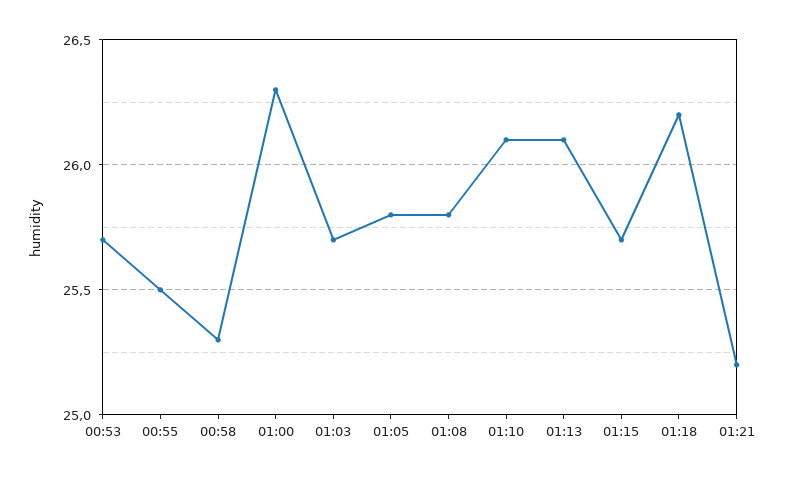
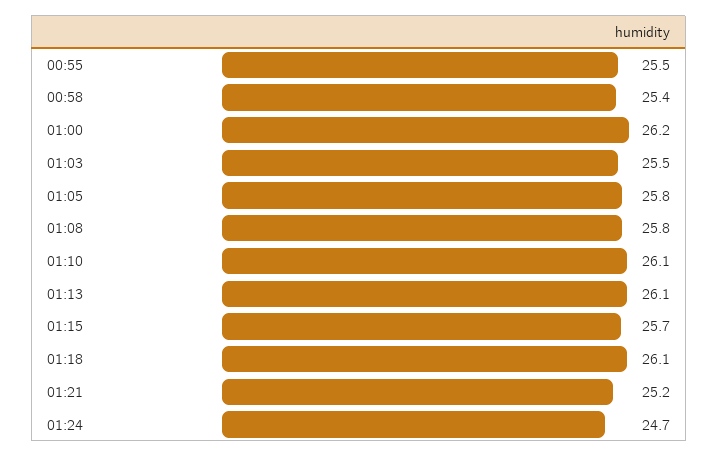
00:53: 25.7 -> none
00:58: 25.3 -> 25.4
01:00: 26.3 -> 26.2
01:03: 25.7 -> 25.5
01:18: 26.2 -> 26.1
01:24: none -> 24.7

